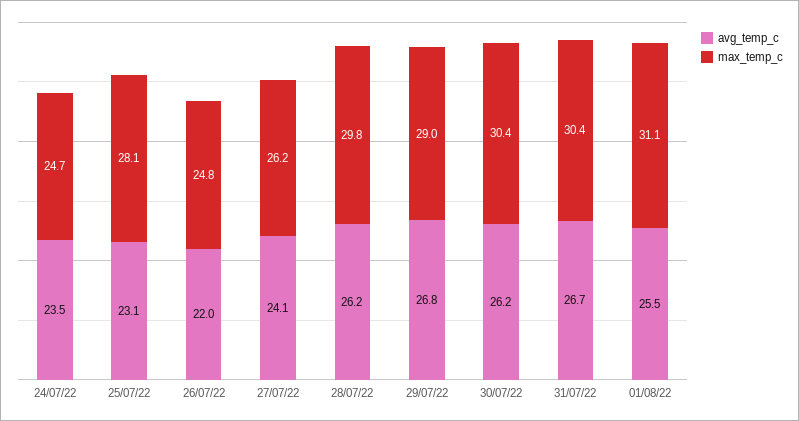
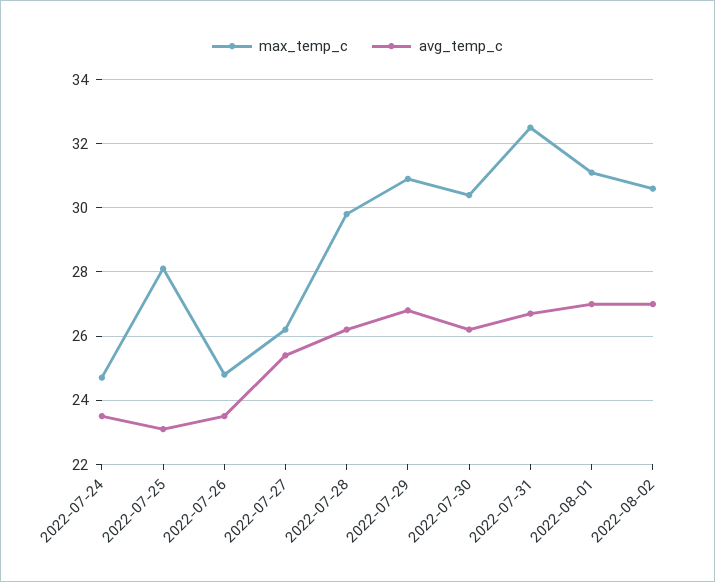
avg_temp_c, 26/07/22: 22 -> 23.5
avg_temp_c, 27/07/22: 24.1 -> 25.5
max_temp_c, 29/07/22: 29 -> 31
max_temp_c, 31/07/22: 30.4 -> 32.5
avg_temp_c, 01/08/22: 25.5 -> 27
max_temp_c, 2022-08-02: none -> 30.5
avg_temp_c, 2022-08-02: none -> 27

